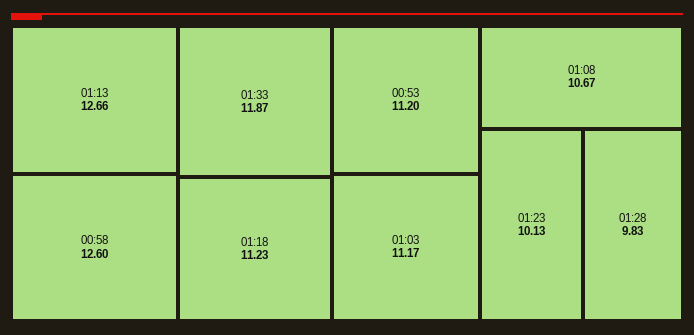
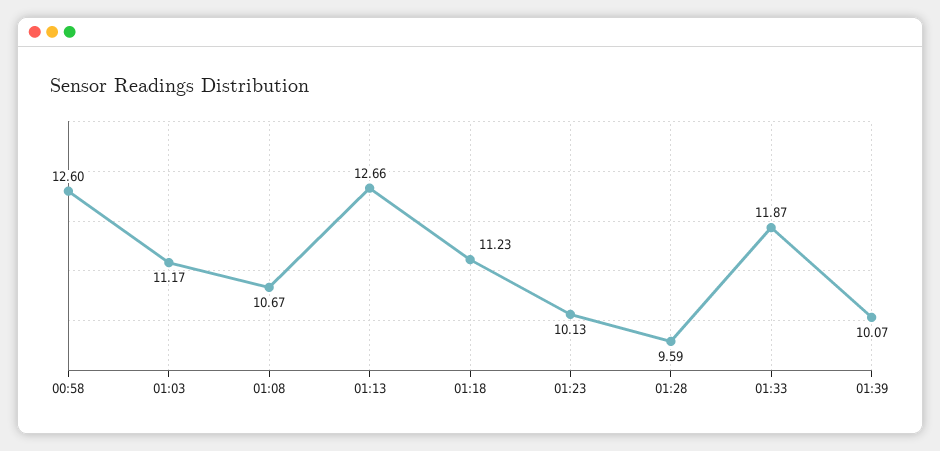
00:53: 11.2 -> none
01:28: 9.83 -> 9.59
01:39: none -> 10.07

